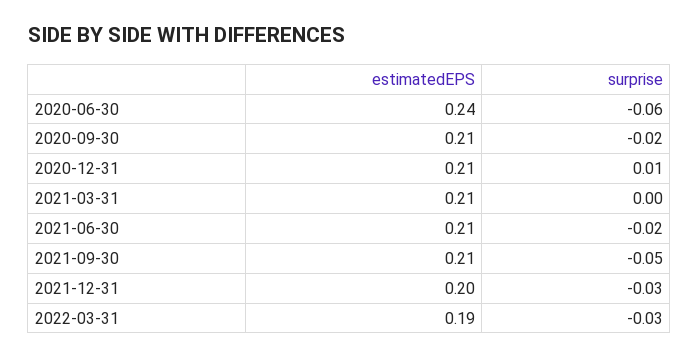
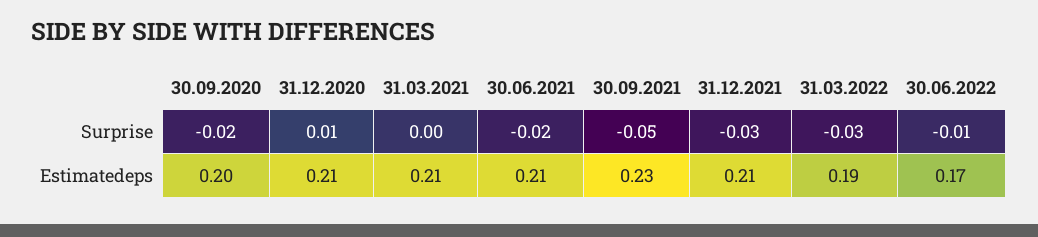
estimatedEPS, 2020-06-30: 0.24 -> none
surprise, 2020-06-30: -0.06 -> none
estimatedEPS, 2020-09-30: 0.21 -> 0.2
estimatedEPS, 2021-09-30: 0.21 -> 0.23
estimatedEPS, 2021-12-31: 0.2 -> 0.21
surprise, 30.06.2022: none -> -0.01
estimatedEPS, 30.06.2022: none -> 0.17

